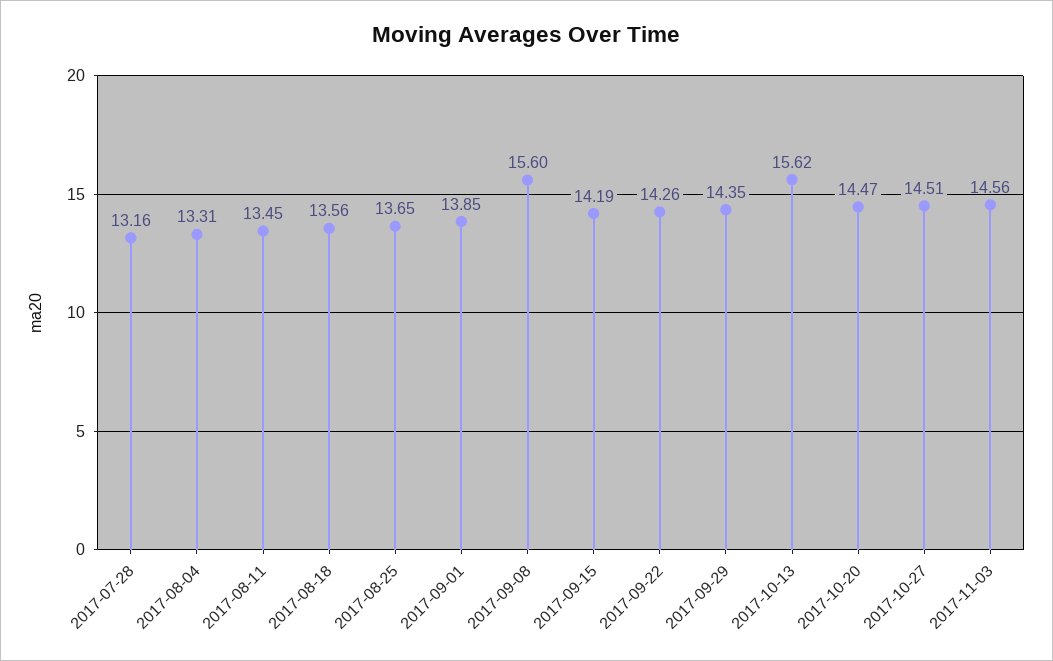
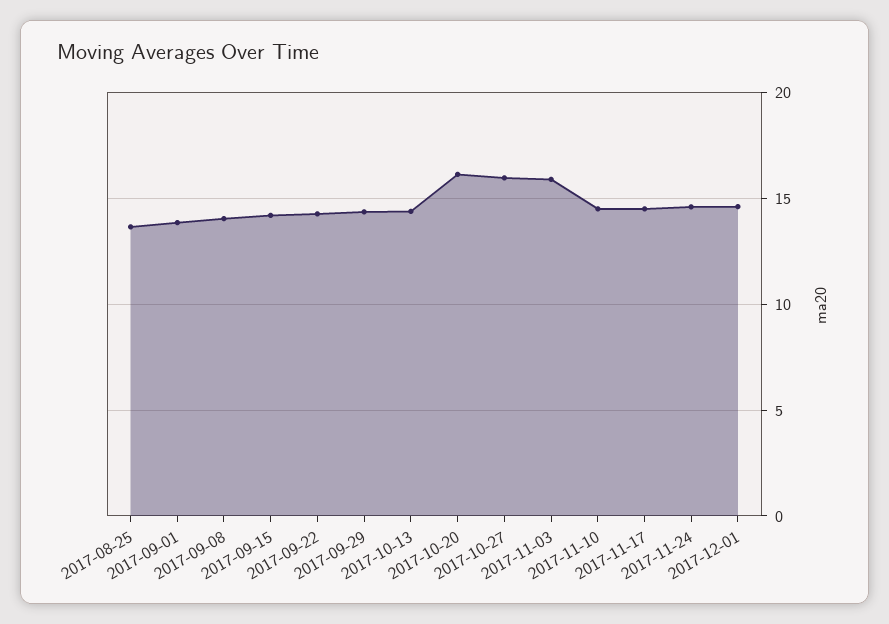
2017-07-28: 13.16 -> none
2017-08-04: 13.31 -> none
2017-08-11: 13.45 -> none
2017-08-18: 13.56 -> none
2017-09-08: 15.6 -> 14
2017-10-13: 15.62 -> 14.5
2017-10-20: 14.47 -> 16
2017-10-27: 14.51 -> 16
2017-11-03: 14.56 -> 16
2017-11-10: none -> 14.5
2017-11-17: none -> 14.5
2017-11-24: none -> 14.5
2017-12-01: none -> 14.5

